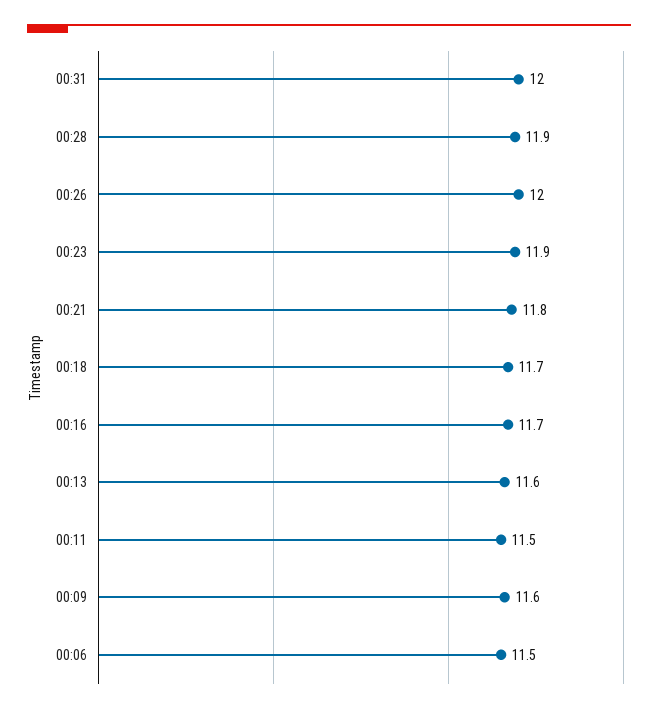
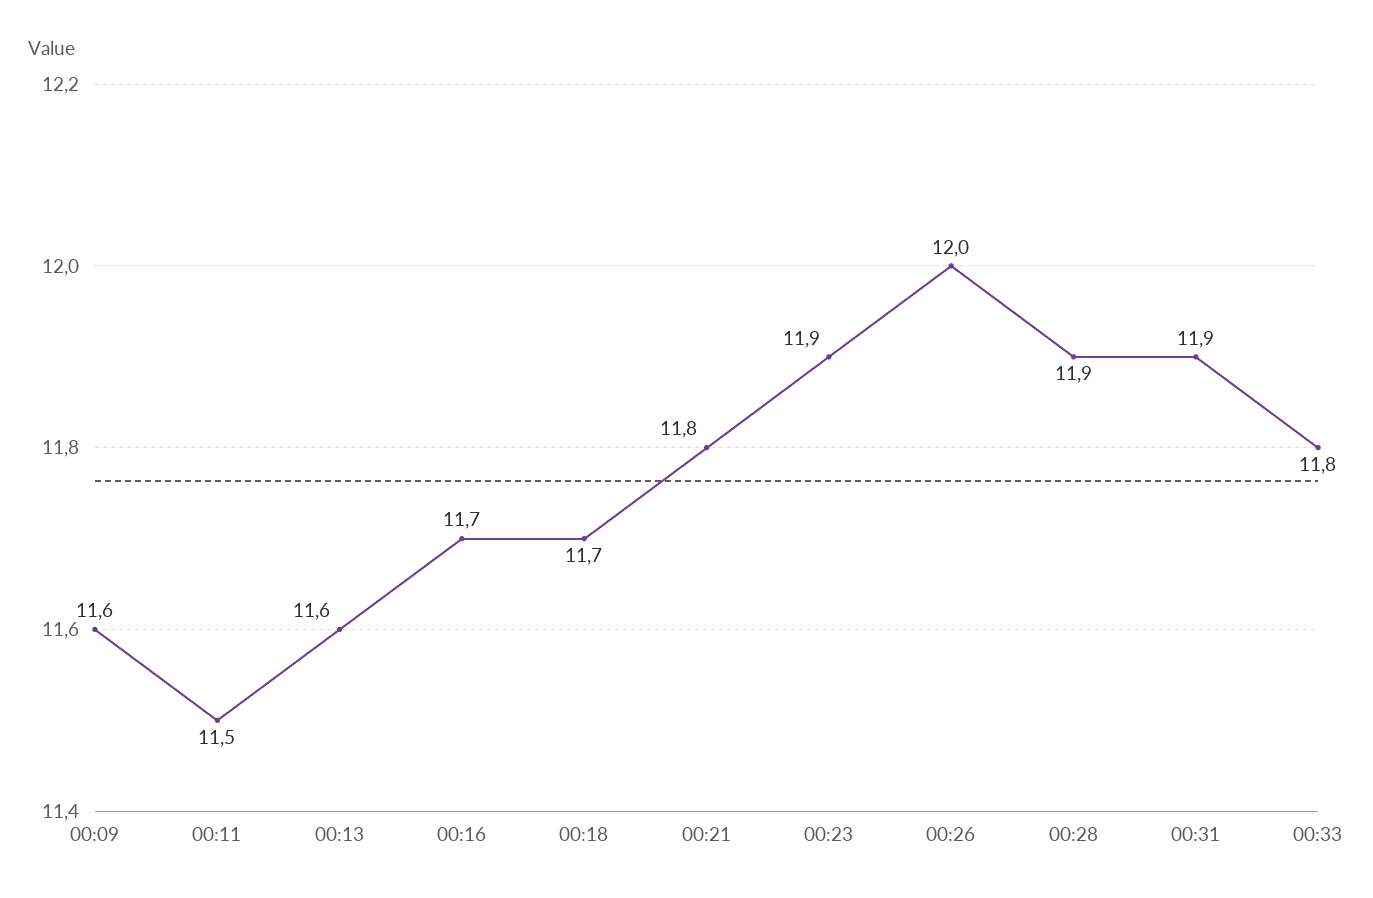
00:31: 12 -> 11.9
00:06: 11.5 -> none
00:33: none -> 11.8

